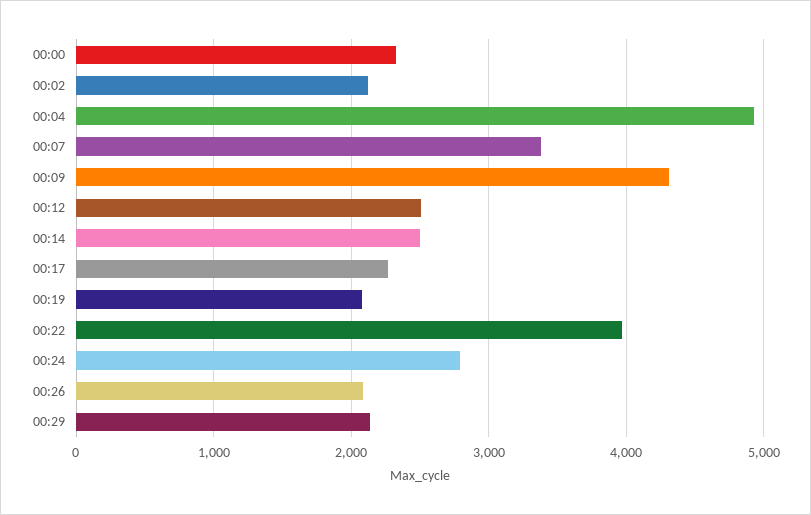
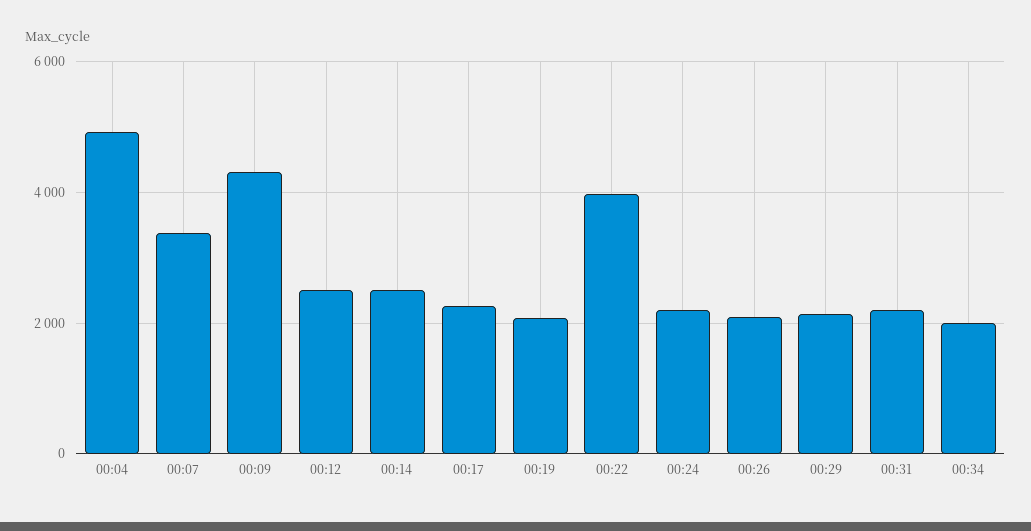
00:00: 2300 -> none
00:02: 2100 -> none
00:24: 2800 -> 2200
00:31: none -> 2200
00:34: none -> 2000

